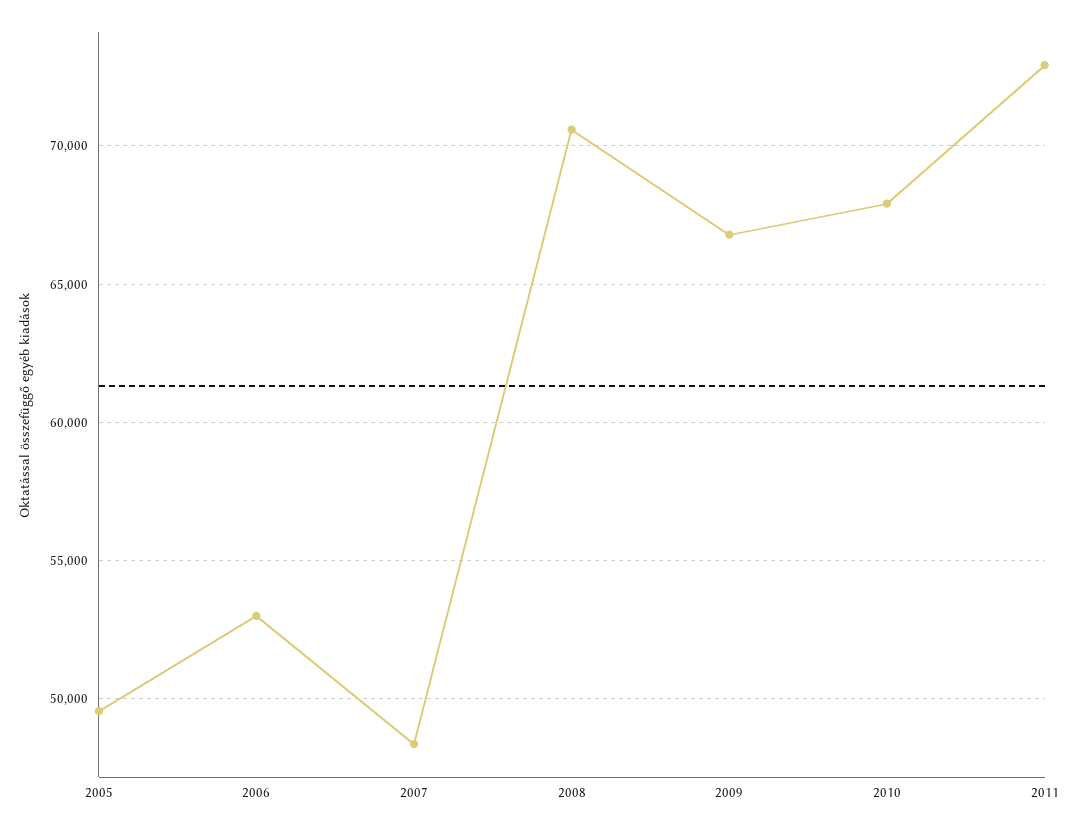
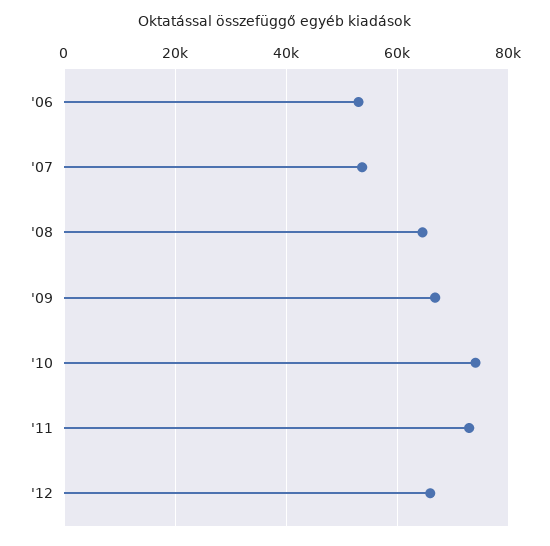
2005: 49500 -> none
2007: 48500 -> 54000
2008: 70500 -> 64000
2010: 68000 -> 74000
'12: none -> 66000

